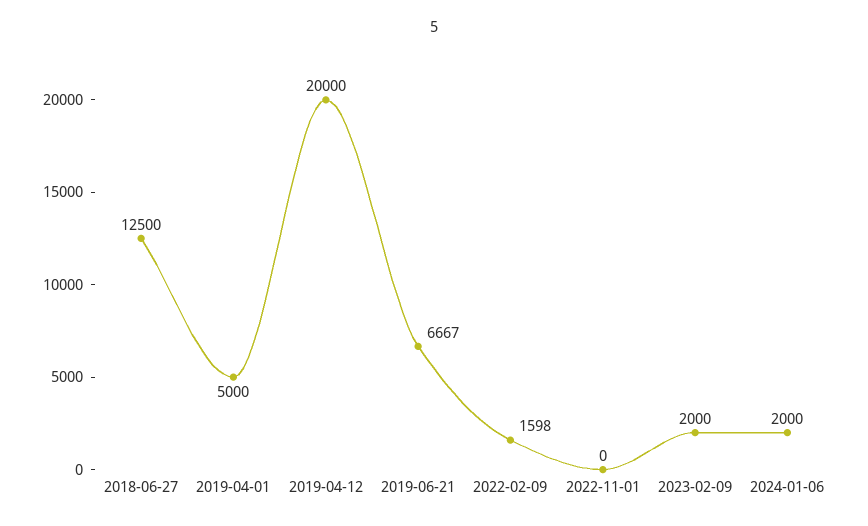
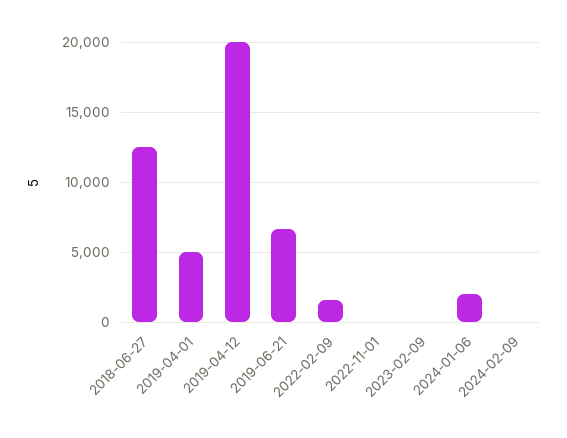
2023-02-09: 2000 -> 0
2024-02-09: none -> 0

